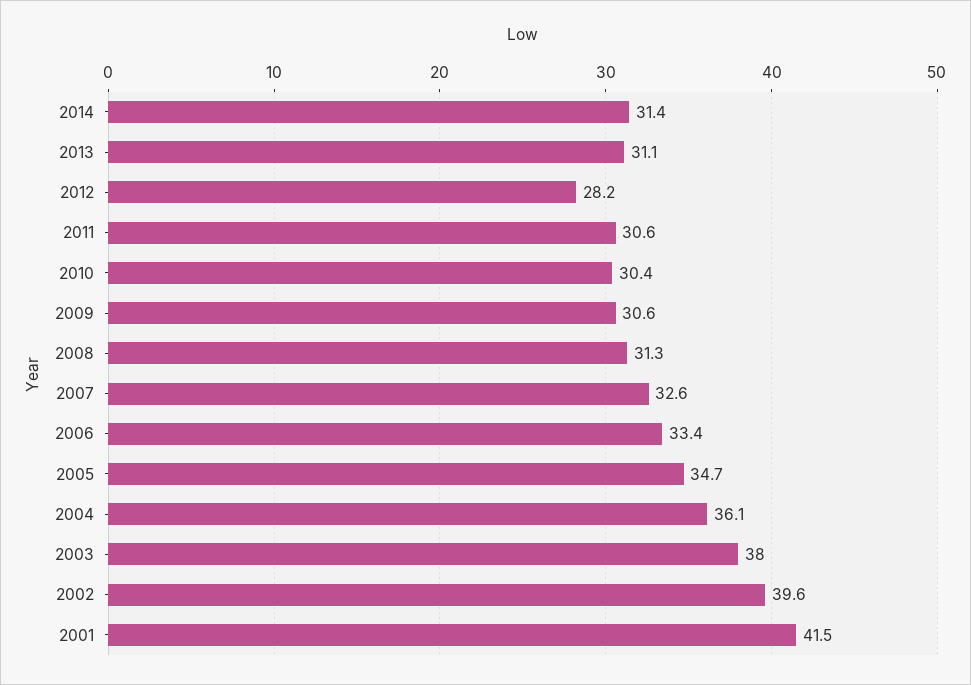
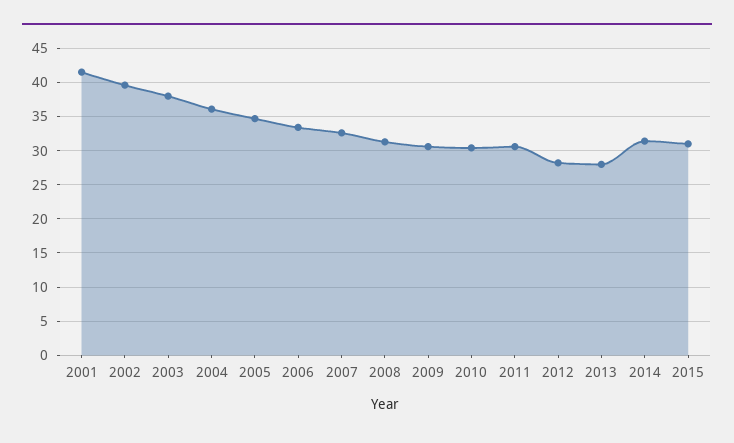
2013: 31.1 -> 28
2015: none -> 31

